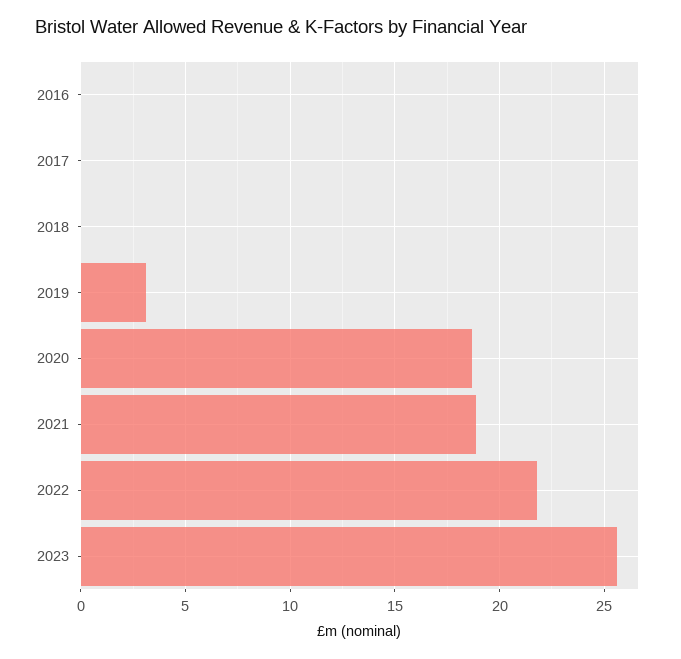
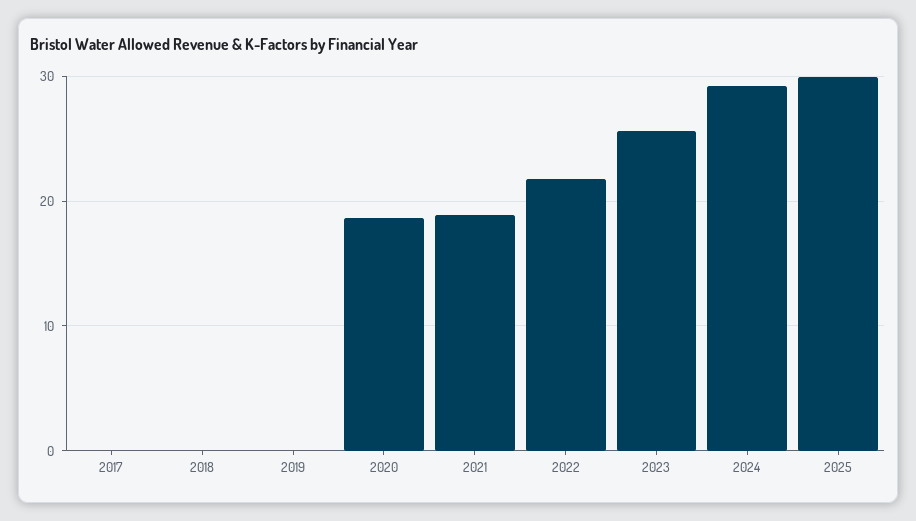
2016: 0 -> none
2019: 3 -> 0
2024: none -> 29
2025: none -> 30

